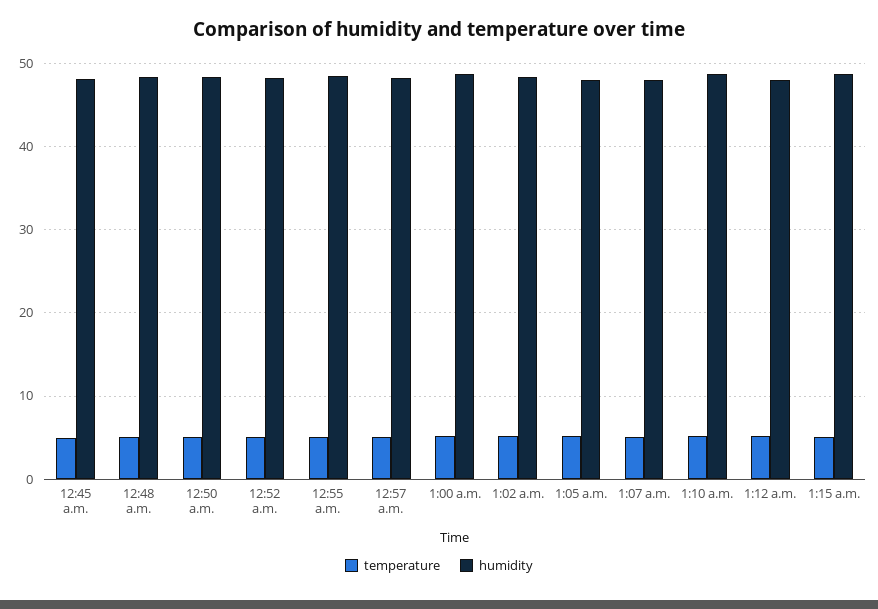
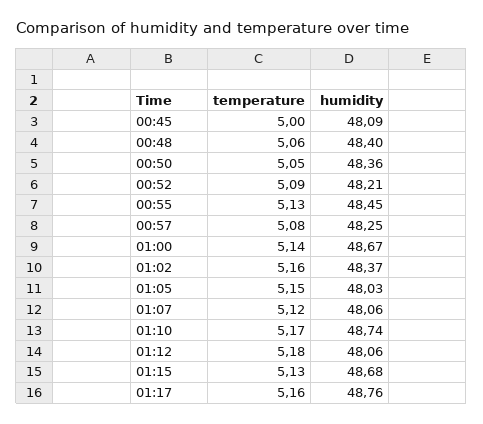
temperature, 01:17: none -> 5.16
humidity, 01:17: none -> 48.76

